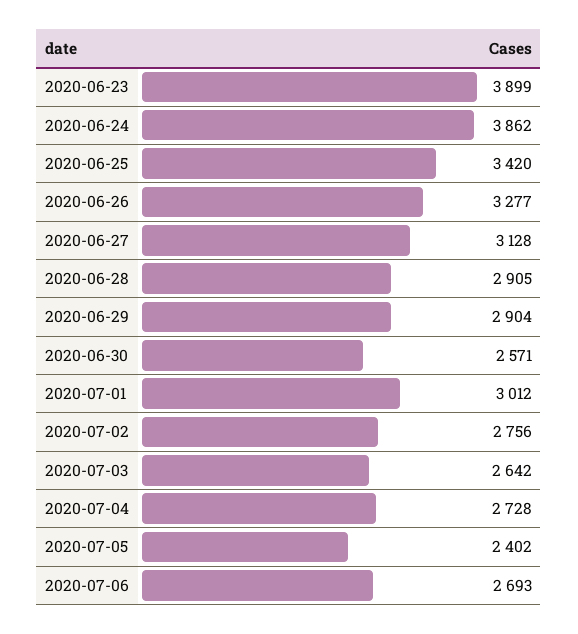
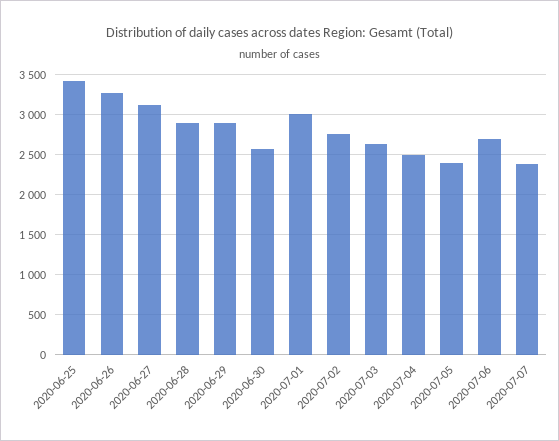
2020-06-23: 3899 -> none
2020-06-24: 3862 -> none
2020-07-04: 2728 -> 2500
2020-07-07: none -> 2400

